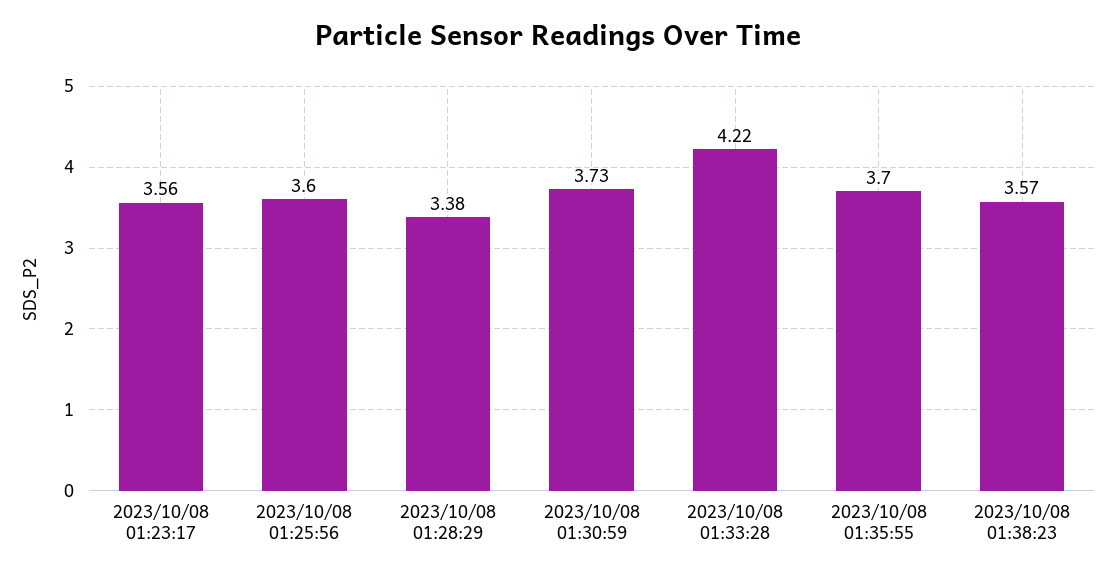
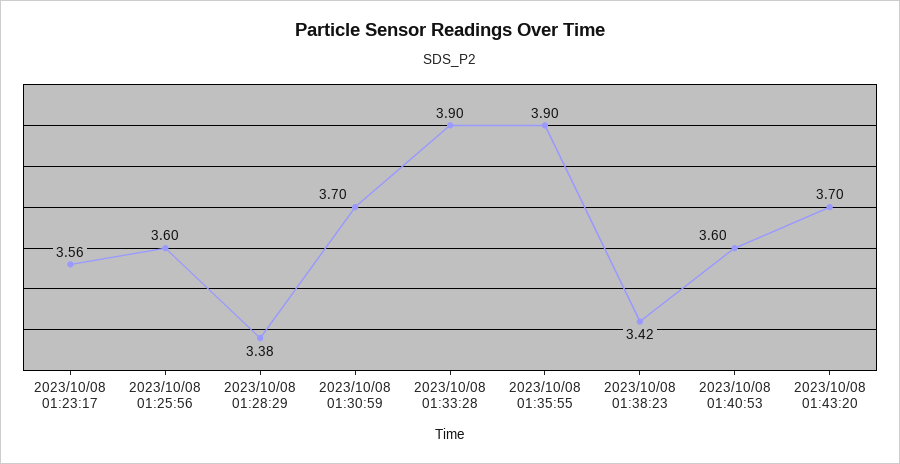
2023/10/08 01:30:59: 3.73 -> 3.7
2023/10/08 01:33:28: 4.22 -> 3.9
2023/10/08 01:35:55: 3.7 -> 3.9
2023/10/08 01:38:23: 3.57 -> 3.42
2023/10/08 01:40:53: none -> 3.6
2023/10/08 01:43:20: none -> 3.7

